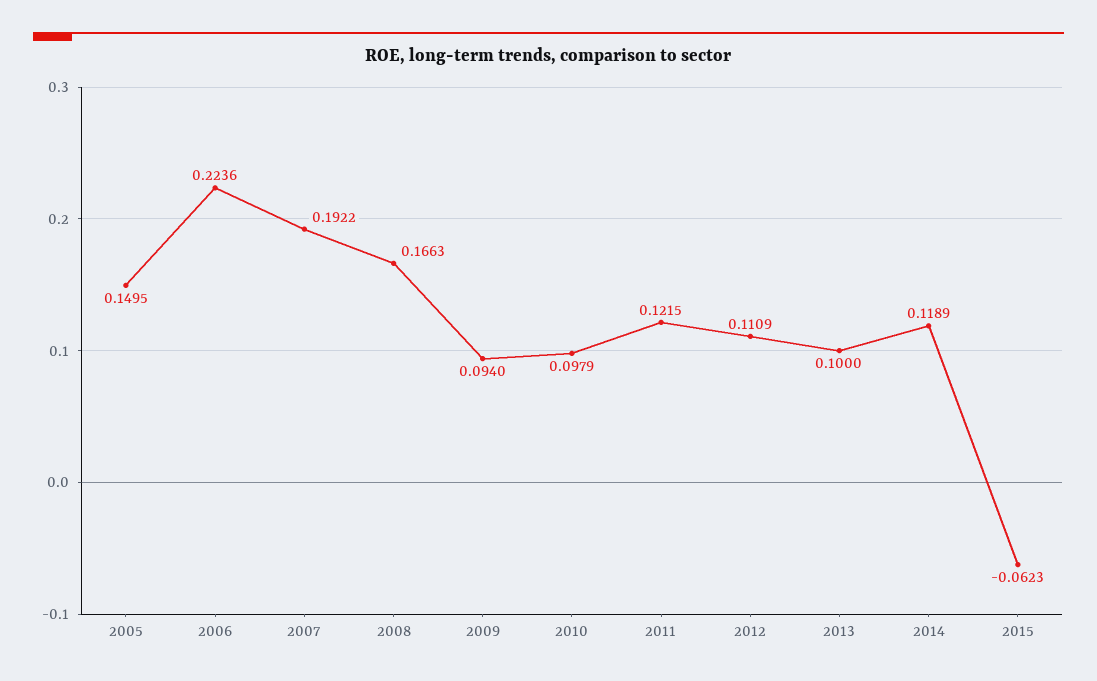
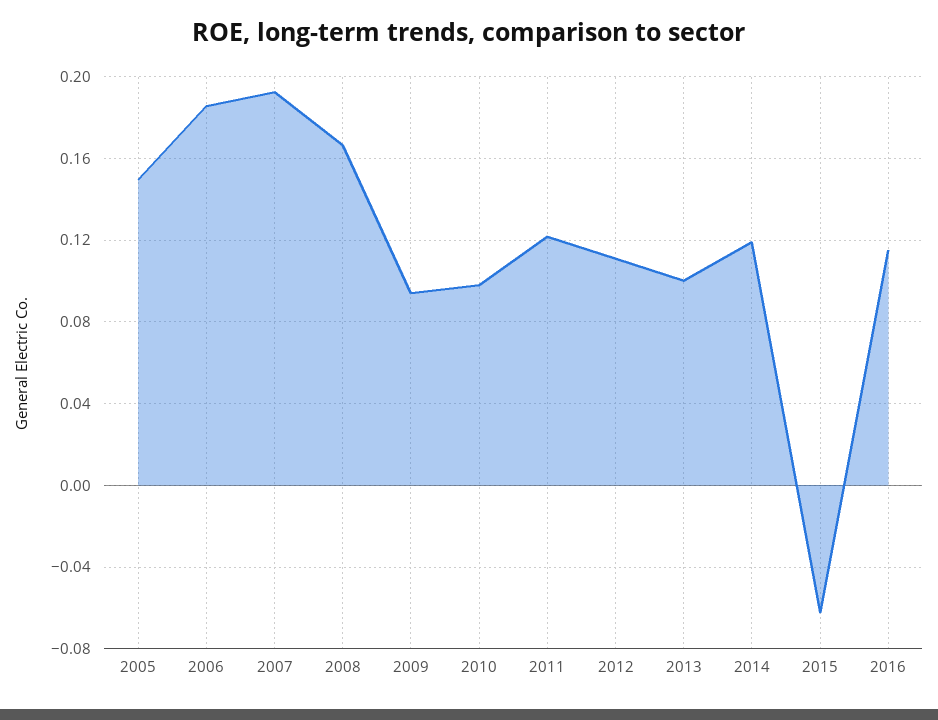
2006: 0.2236 -> 0.185
2016: none -> 0.115

